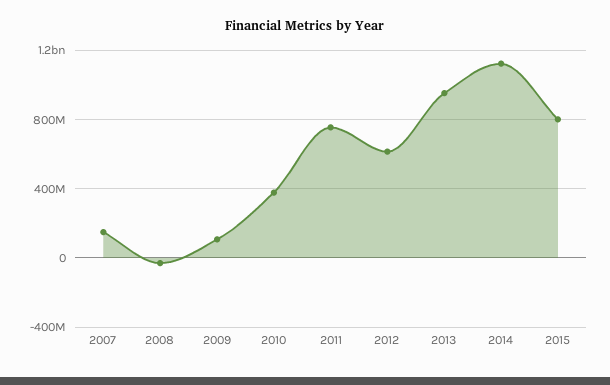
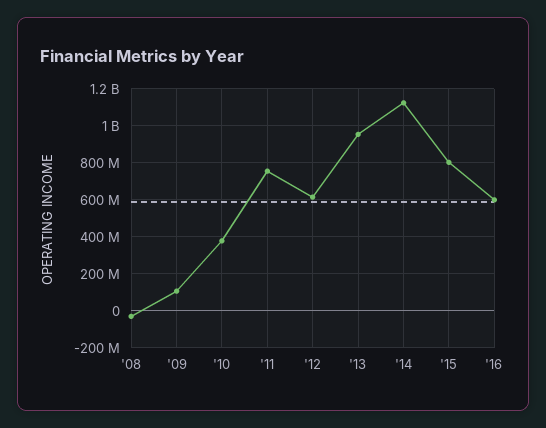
2007: 150000000 -> none
'16: none -> 600000000

